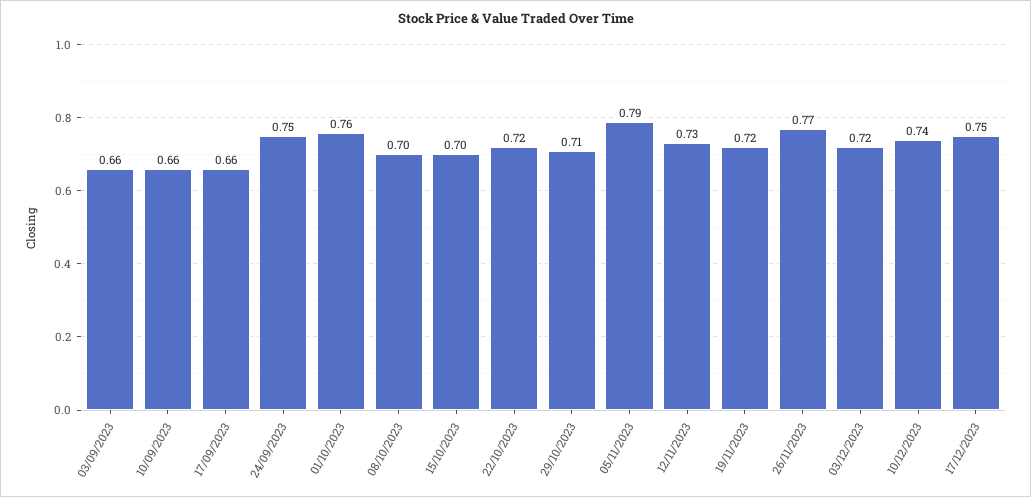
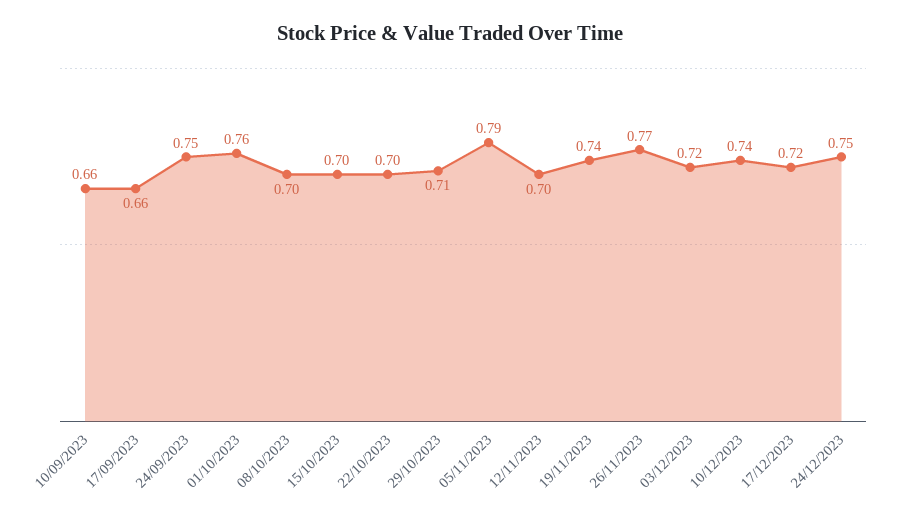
03/09/2023: 0.66 -> none
22/10/2023: 0.72 -> 0.7
12/11/2023: 0.73 -> 0.7
19/11/2023: 0.72 -> 0.74
17/12/2023: 0.75 -> 0.72
24/12/2023: none -> 0.75

